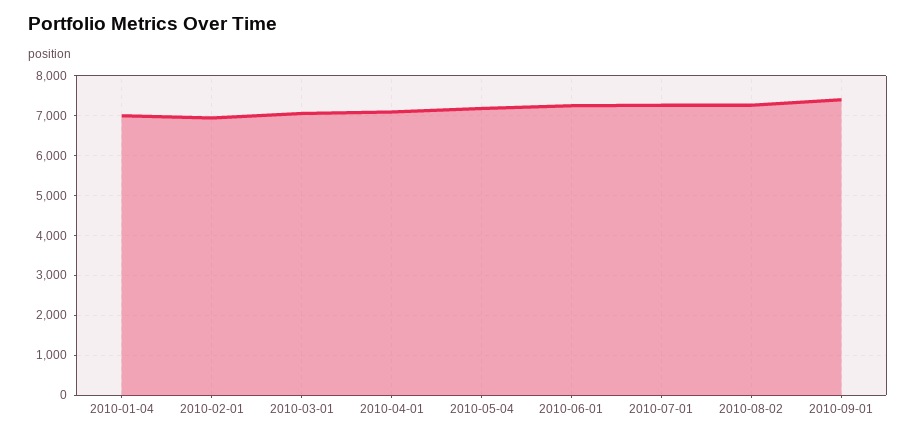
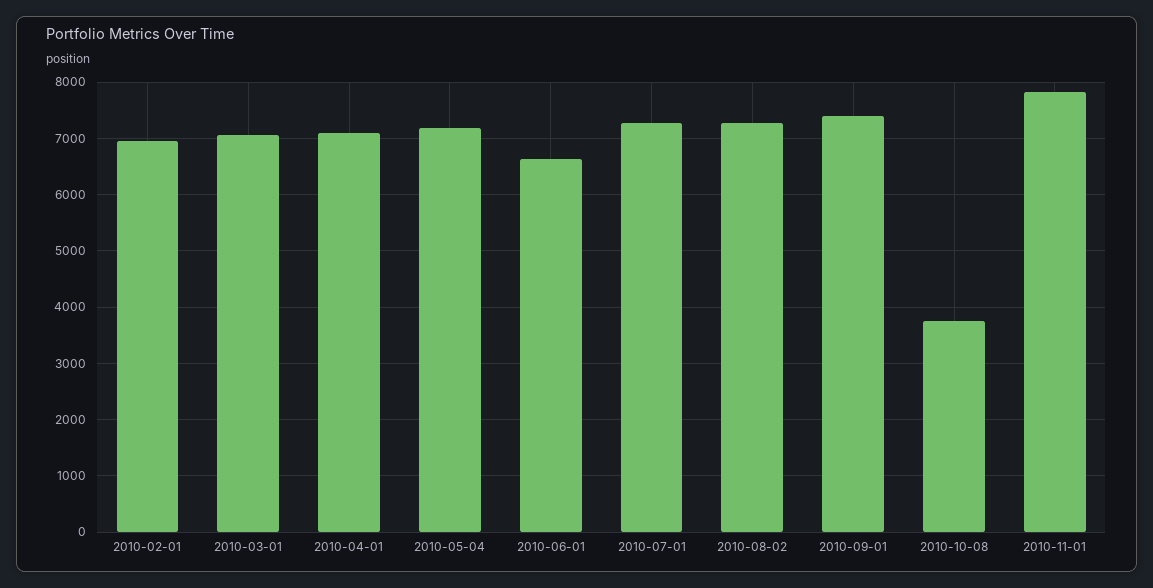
2010-01-04: 7000 -> none
2010-06-01: 7200 -> 6600
2010-10-08: none -> 3800
2010-11-01: none -> 7800

